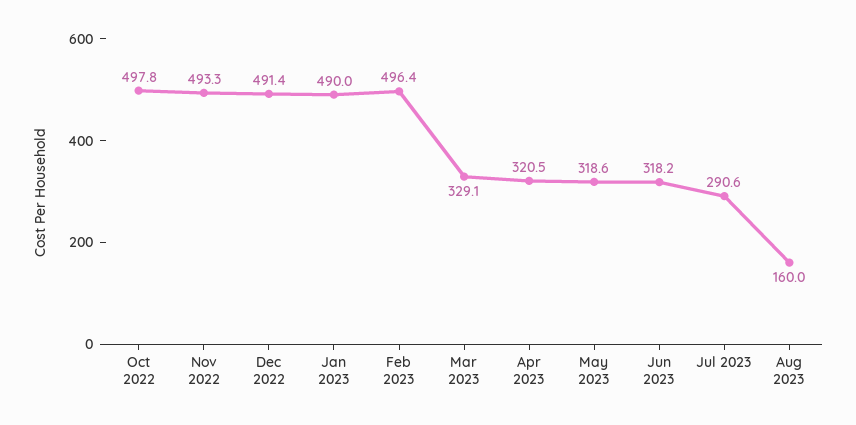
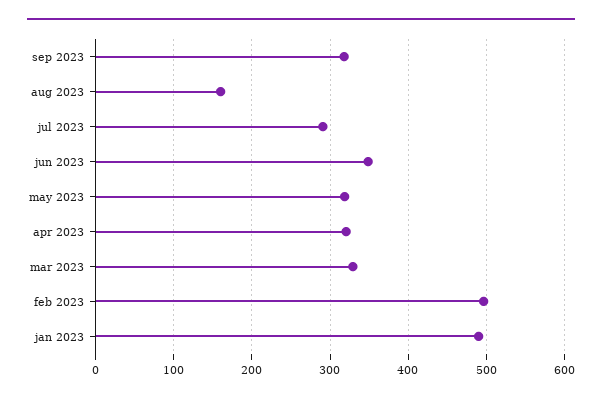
Oct 2022: 497.8 -> none
Nov 2022: 493.3 -> none
Dec 2022: 491.4 -> none
Jun 2023: 318.2 -> 350
sep 2023: none -> 320

